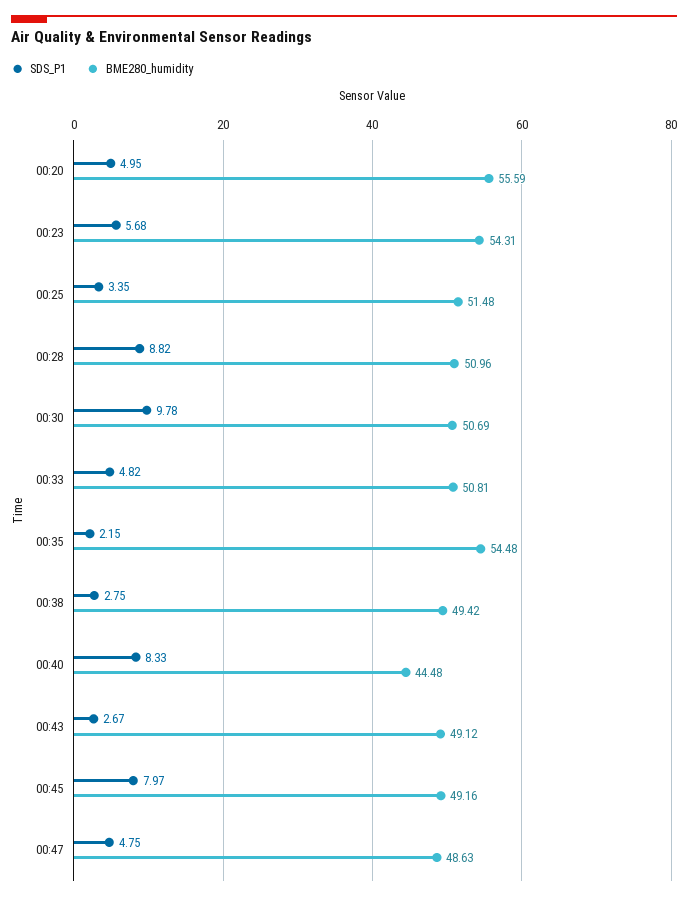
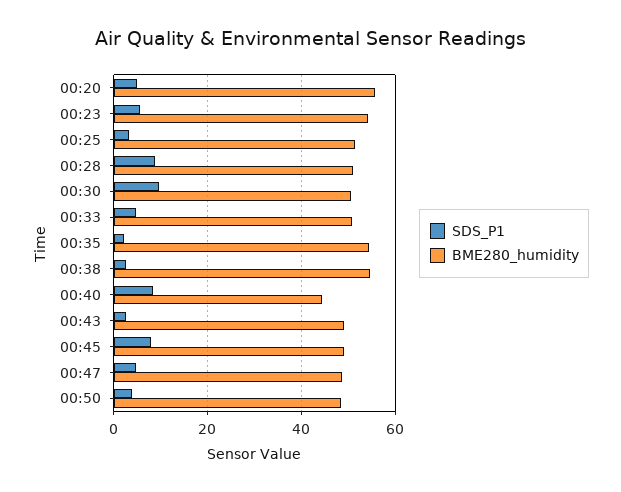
BME280_humidity, 00:38: 49.42 -> 54
SDS_P1, 00:50: none -> 4
BME280_humidity, 00:50: none -> 48

